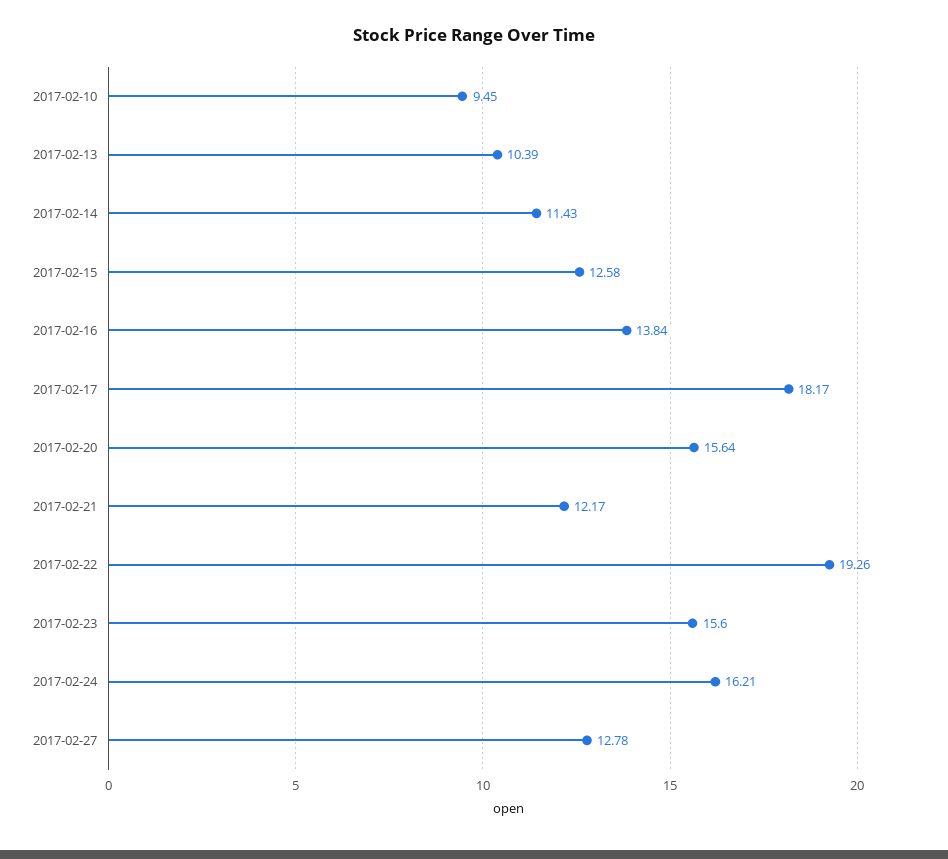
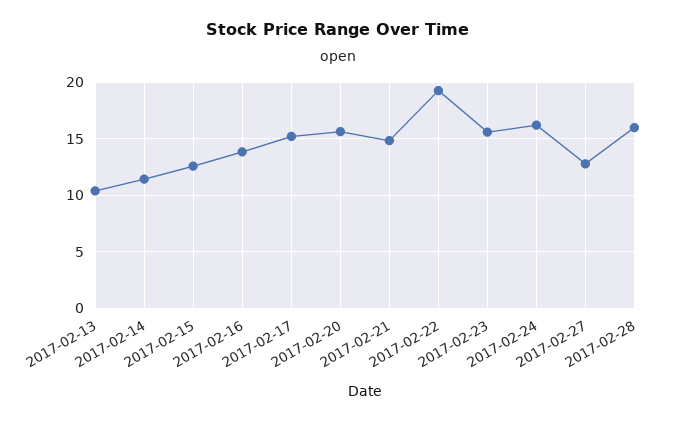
2017-02-10: 9.45 -> none
2017-02-17: 18.17 -> 15
2017-02-21: 12.17 -> 15
2017-02-28: none -> 16

